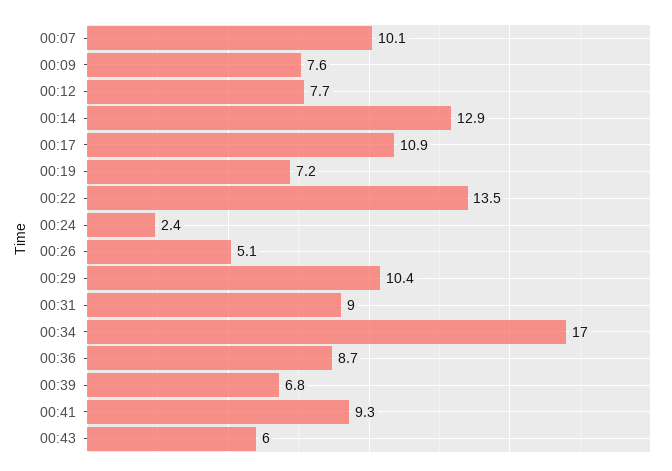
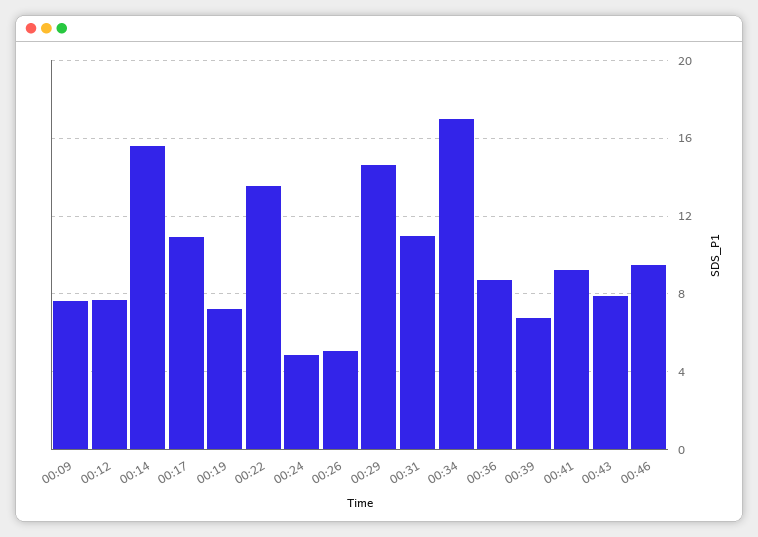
00:07: 10.1 -> none
00:14: 12.9 -> 15.5
00:24: 2.4 -> 5
00:29: 10.4 -> 14.5
00:31: 9 -> 11
00:43: 6 -> 8
00:46: none -> 9.5

